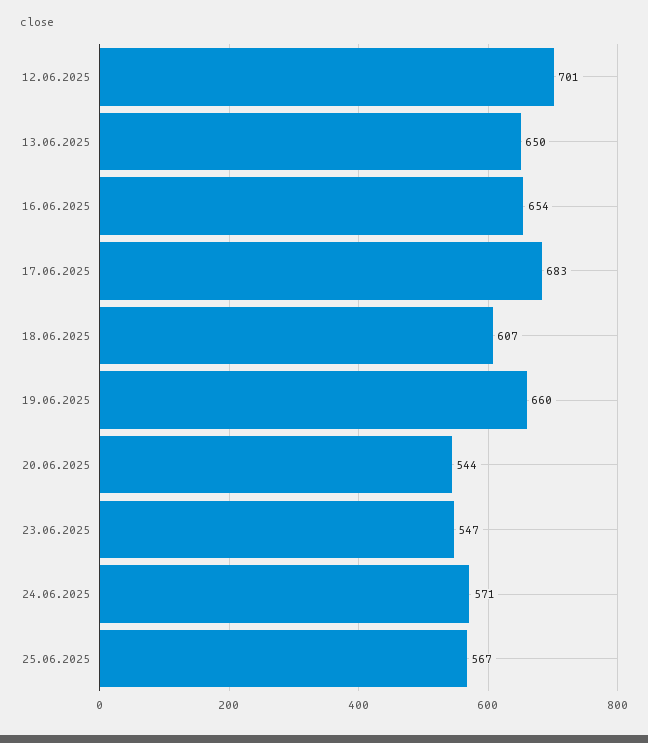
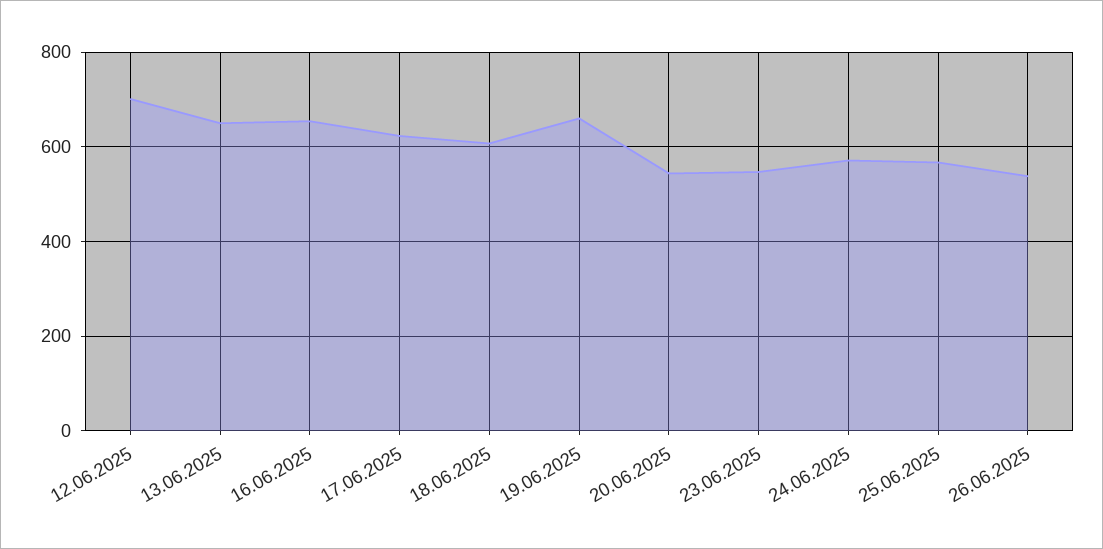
17.06.2025: 683 -> 620
26.06.2025: none -> 540

